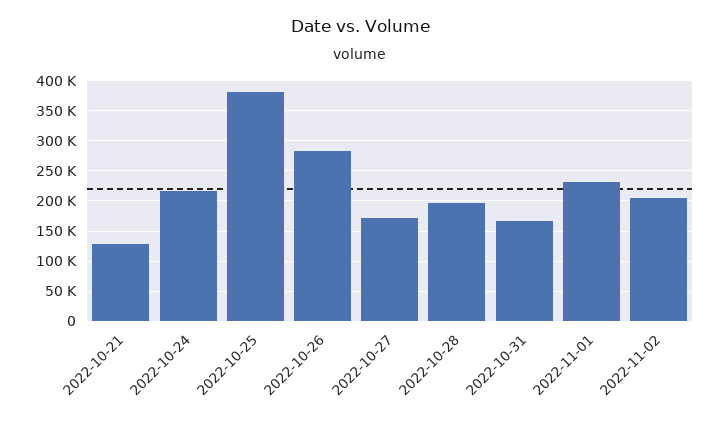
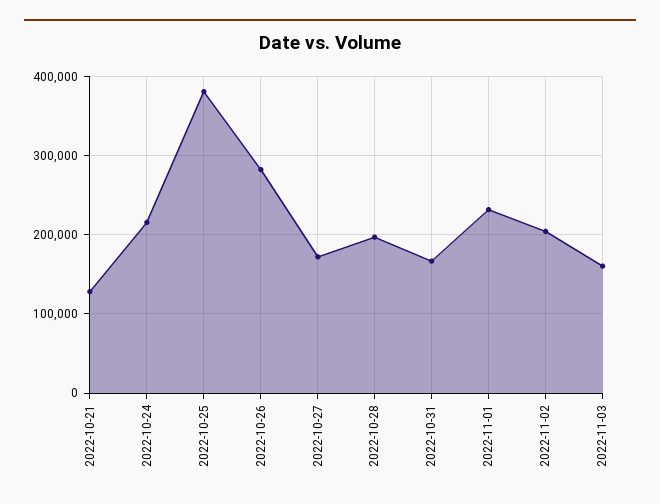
2022-11-03: none -> 160000

